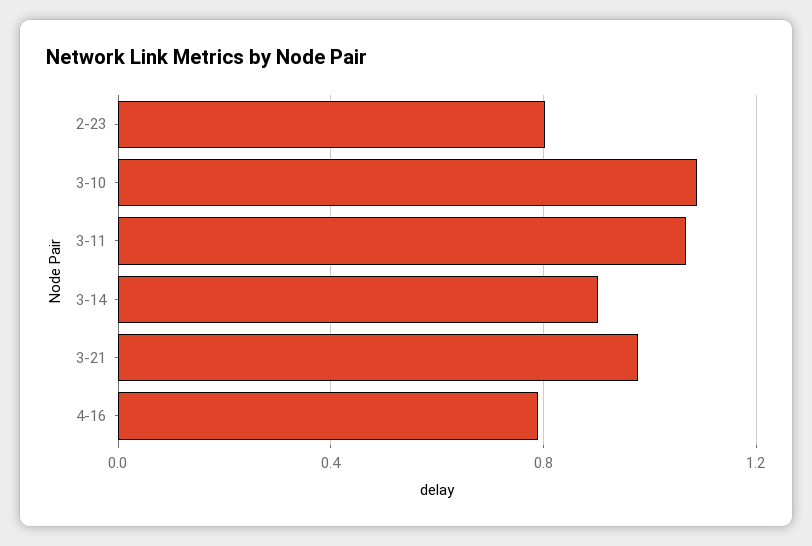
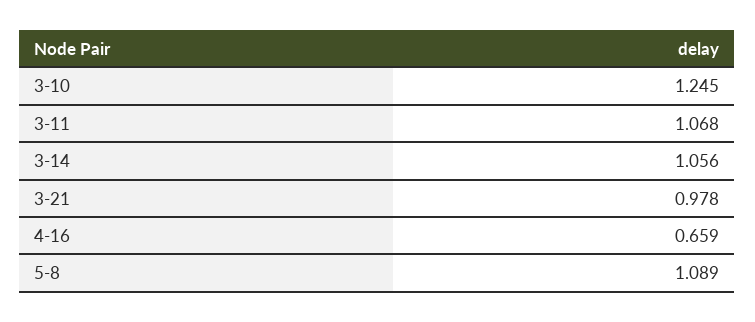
2-23: 0.8 -> none
3-10: 1.1 -> 1.245
3-14: 0.9 -> 1.056
4-16: 0.8 -> 0.659
5-8: none -> 1.089

